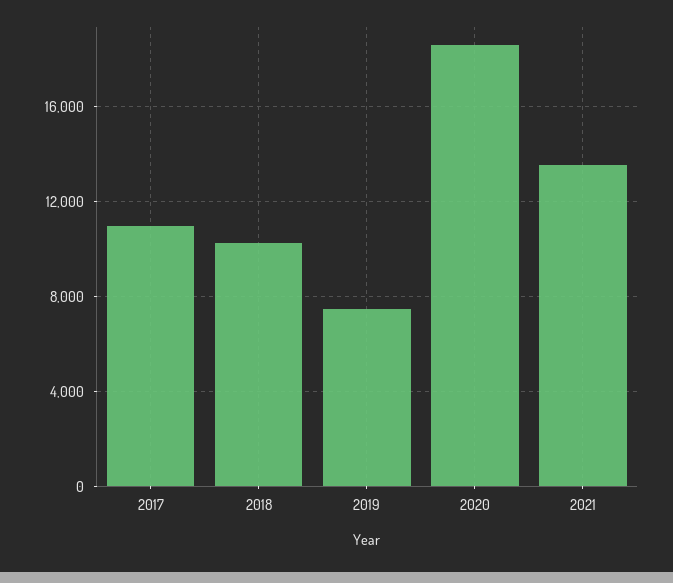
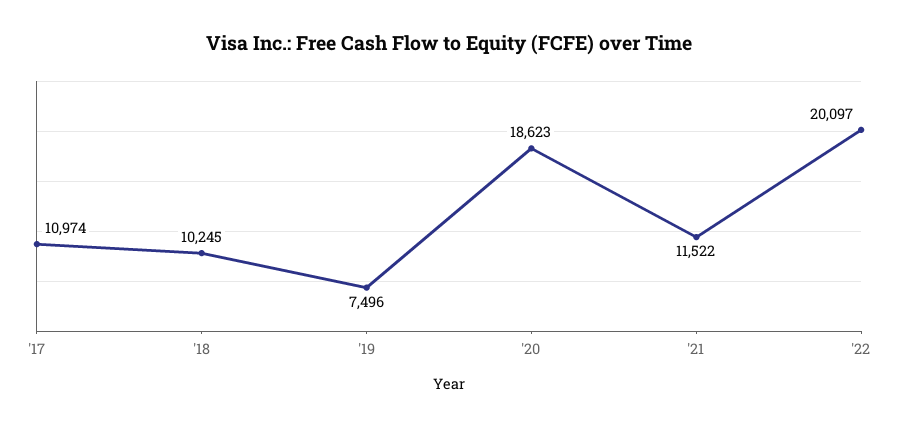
2021: 13500 -> 11522
'22: none -> 20097

